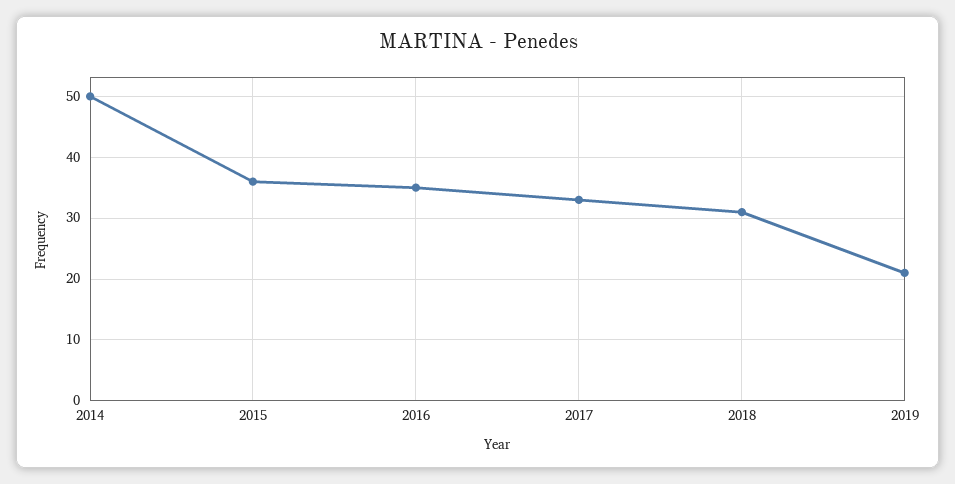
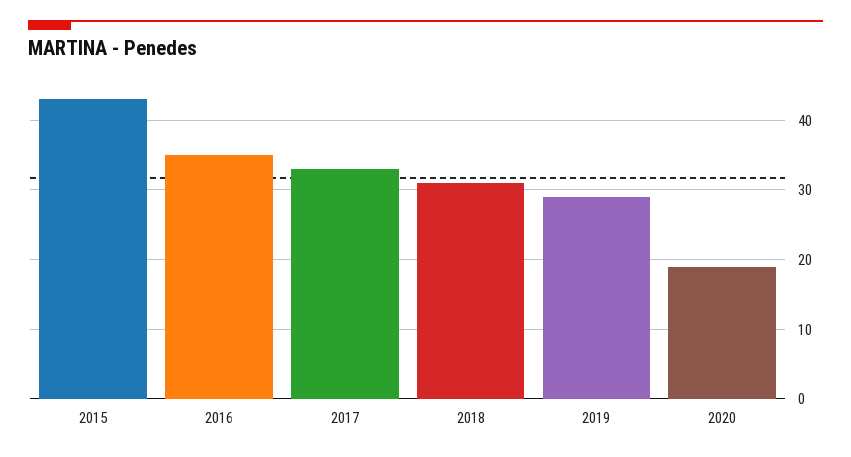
2014: 50 -> none
2015: 36 -> 43
2019: 21 -> 29
2020: none -> 19

